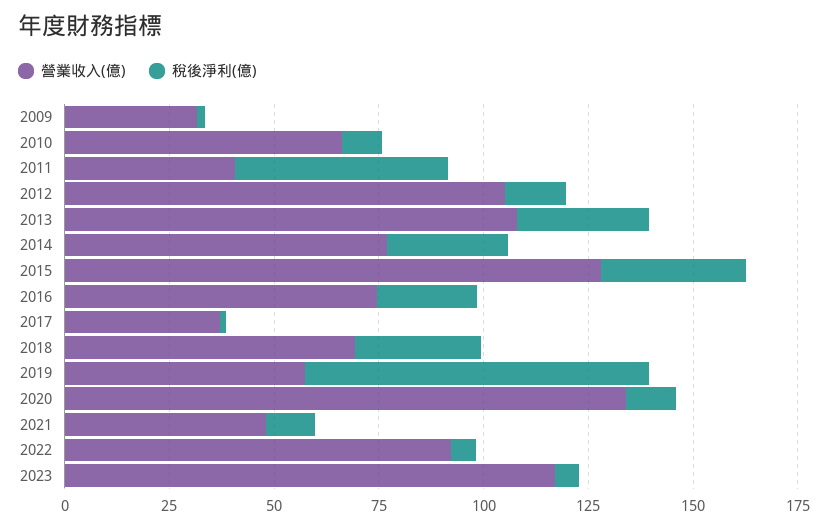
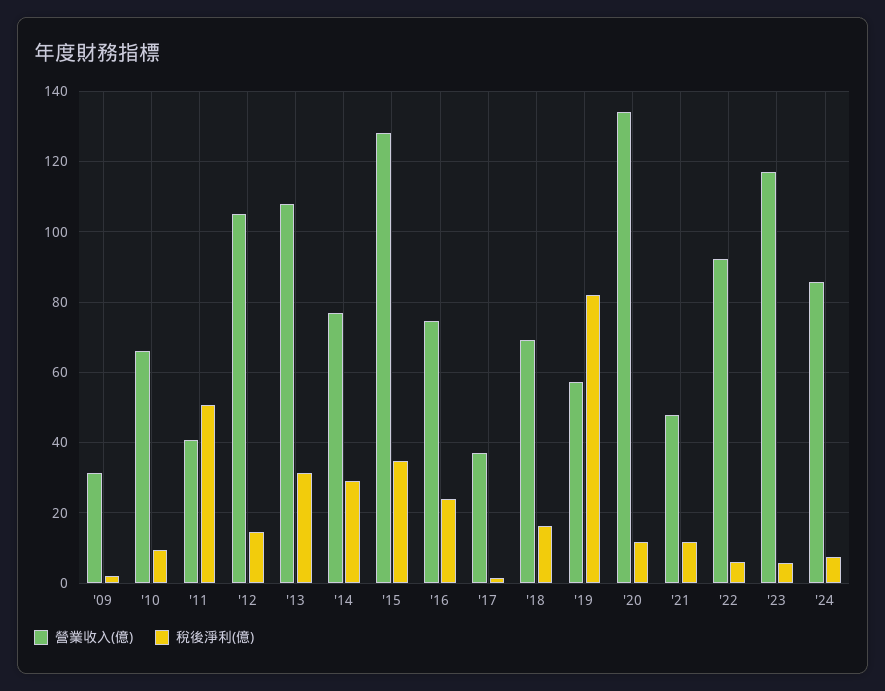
稅後淨利(億), 2018: 30 -> 16
營業收入(億), '24: none -> 86
稅後淨利(億), '24: none -> 8

